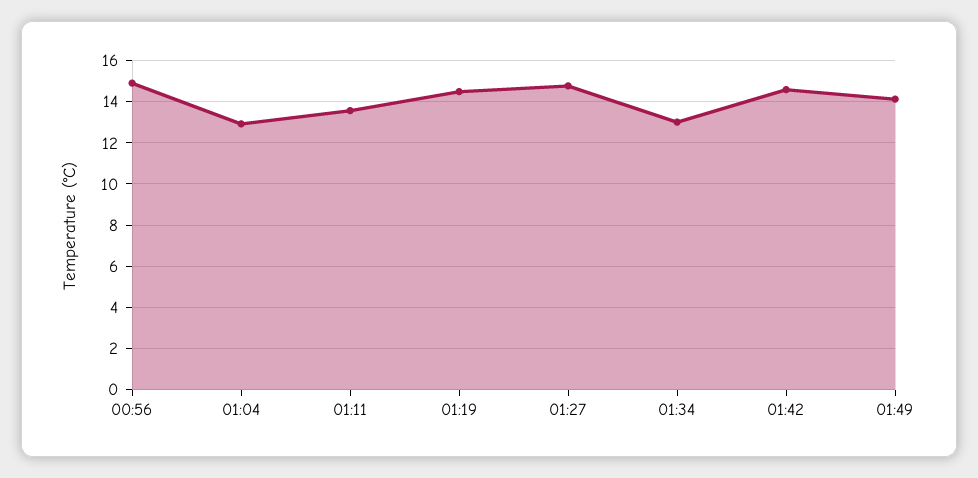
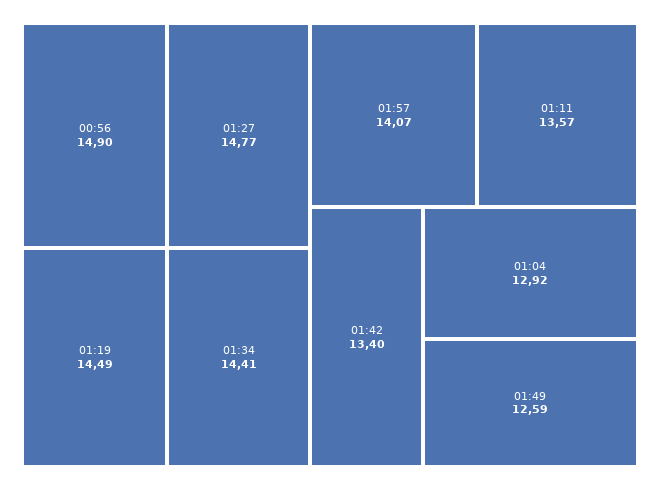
01:34: 13 -> 14.41
01:42: 14.5 -> 13.4
01:49: 14 -> 12.59
01:57: none -> 14.07

